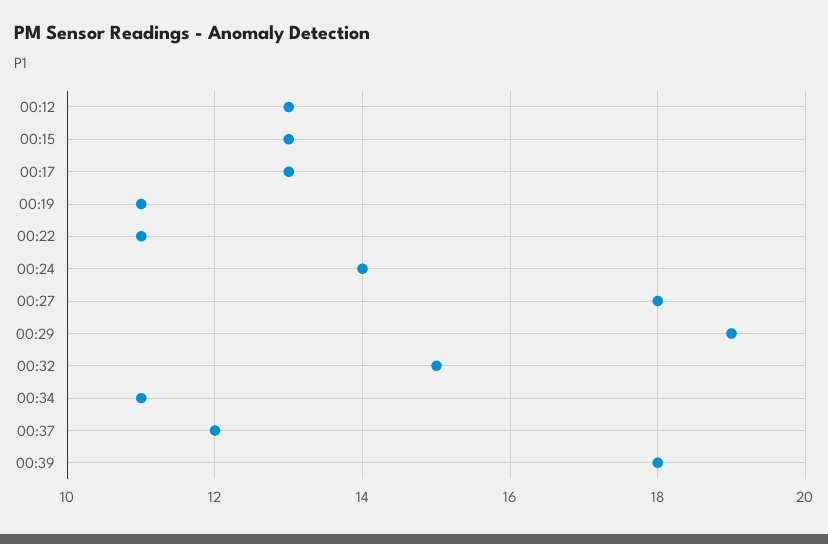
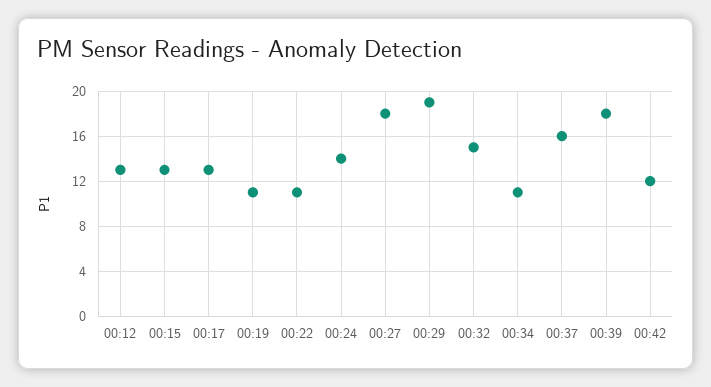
00:37: 12 -> 16
00:42: none -> 12

